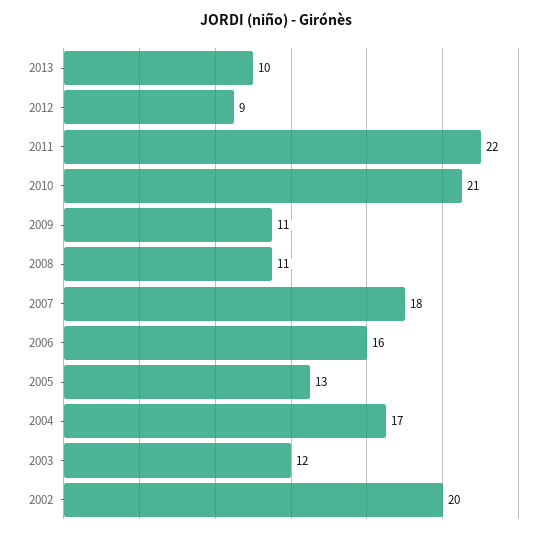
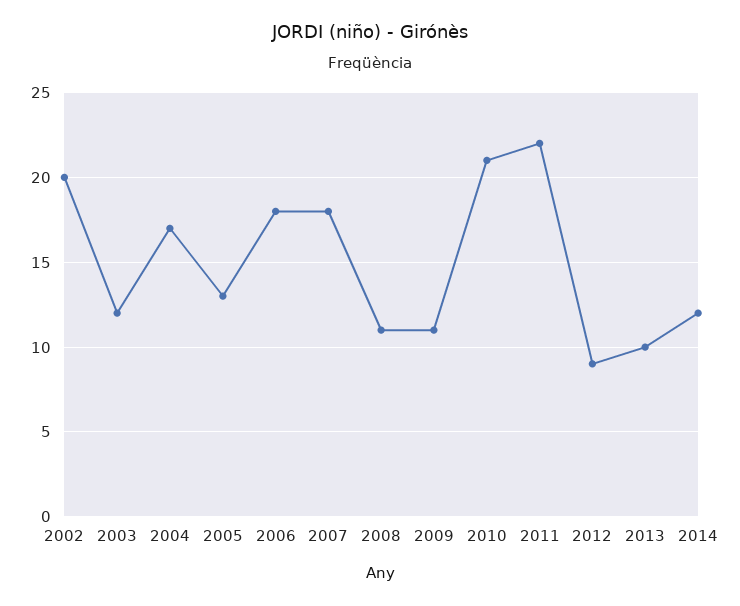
2006: 16 -> 18
2014: none -> 12

